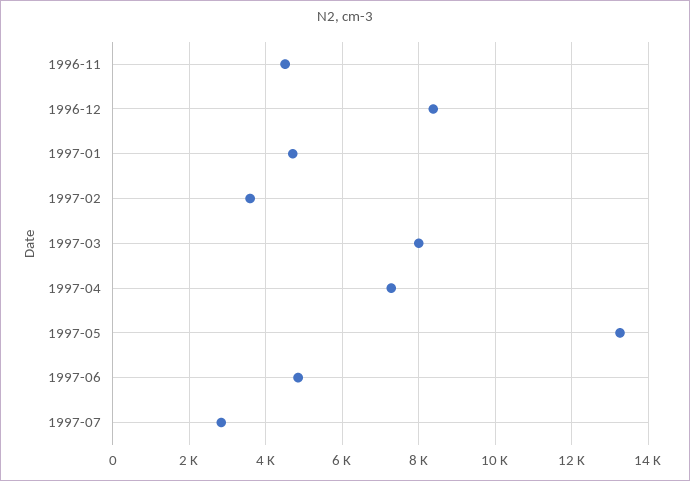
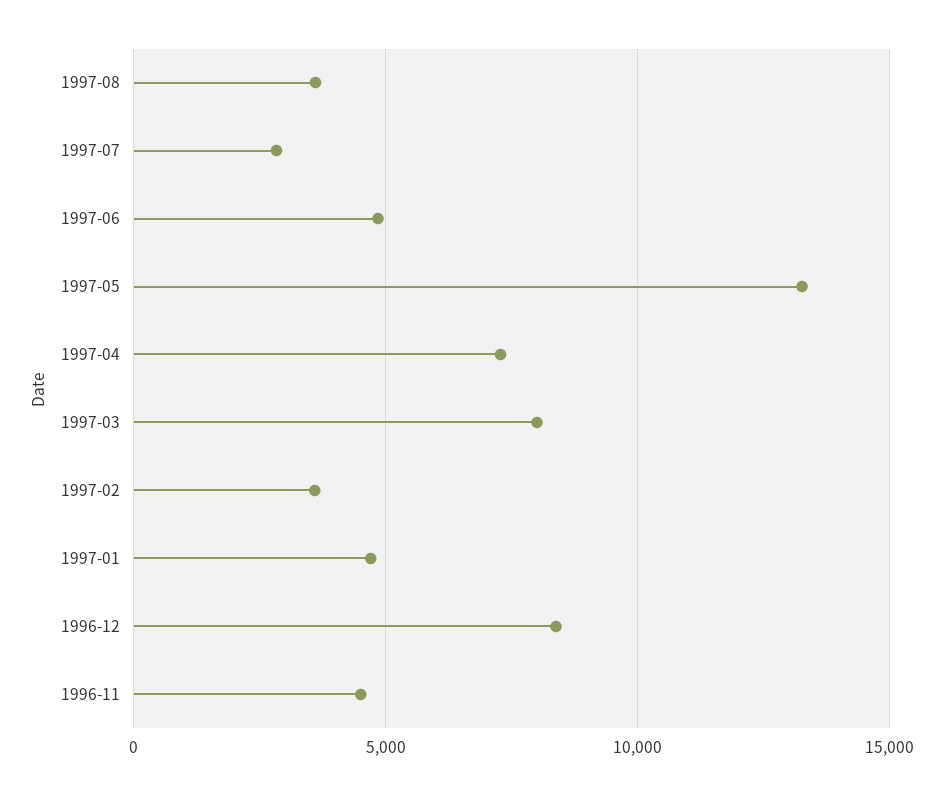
1997-08: none -> 3500

